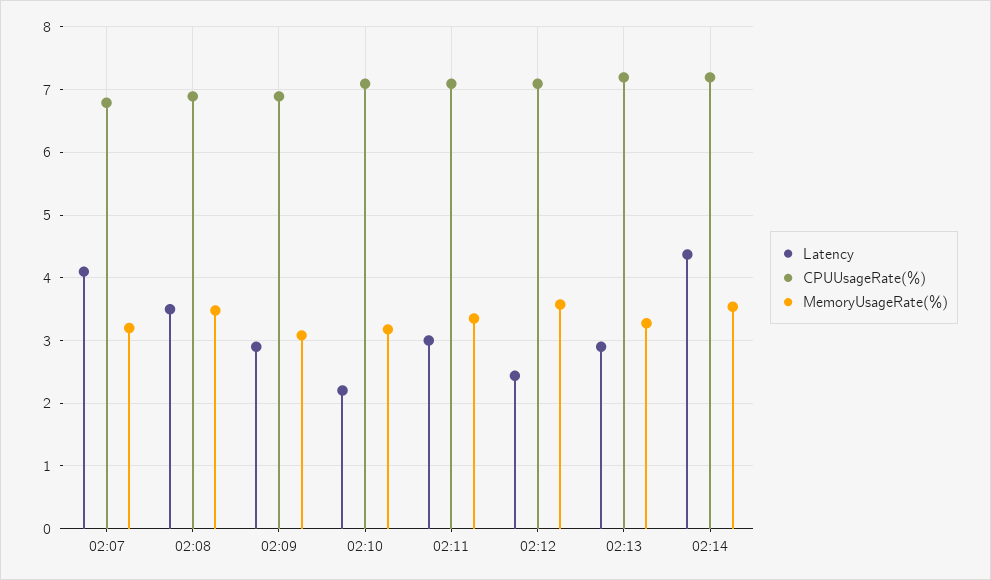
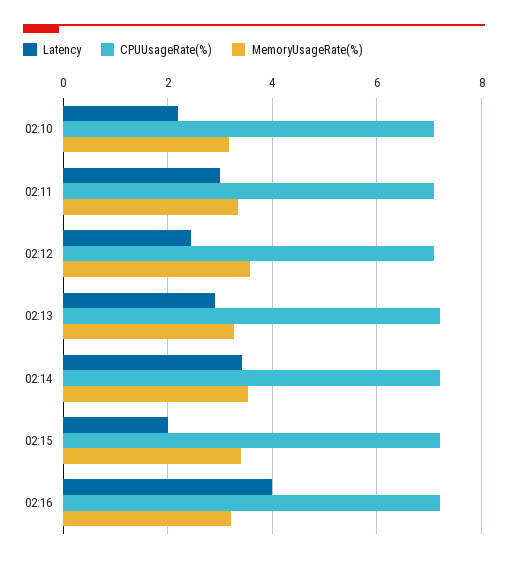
Latency, 02:07: 4.1 -> none
CPUUsageRate(%), 02:07: 6.8 -> none
MemoryUsageRate(%), 02:07: 3.2 -> none
Latency, 02:08: 3.5 -> none
CPUUsageRate(%), 02:08: 6.9 -> none
MemoryUsageRate(%), 02:08: 3.5 -> none
Latency, 02:09: 2.9 -> none
CPUUsageRate(%), 02:09: 6.9 -> none
MemoryUsageRate(%), 02:09: 3.1 -> none
Latency, 02:14: 4.4 -> 3.4
Latency, 02:15: none -> 2
CPUUsageRate(%), 02:15: none -> 7.2
MemoryUsageRate(%), 02:15: none -> 3.4
Latency, 02:16: none -> 4
CPUUsageRate(%), 02:16: none -> 7.2
MemoryUsageRate(%), 02:16: none -> 3.2

